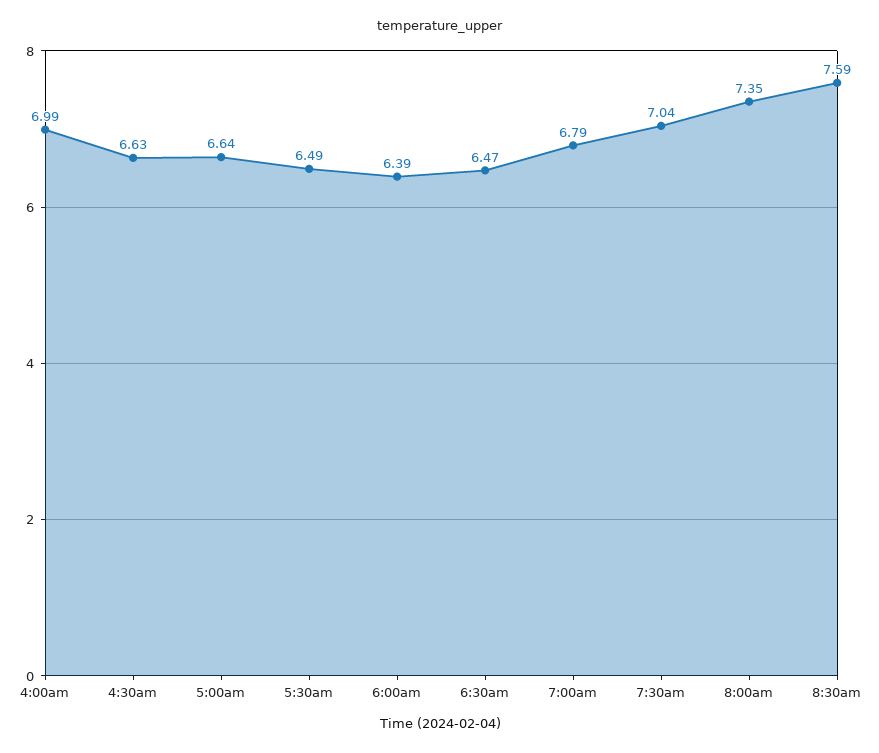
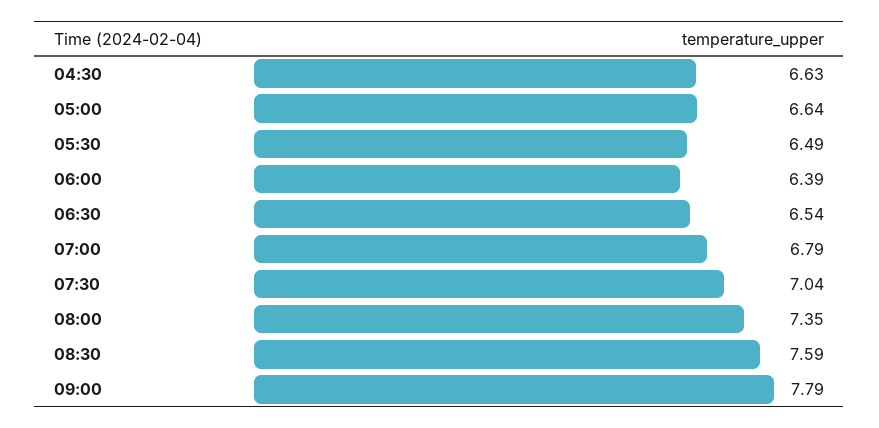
4:00am: 6.99 -> none
6:30am: 6.47 -> 6.54
09:00: none -> 7.79

